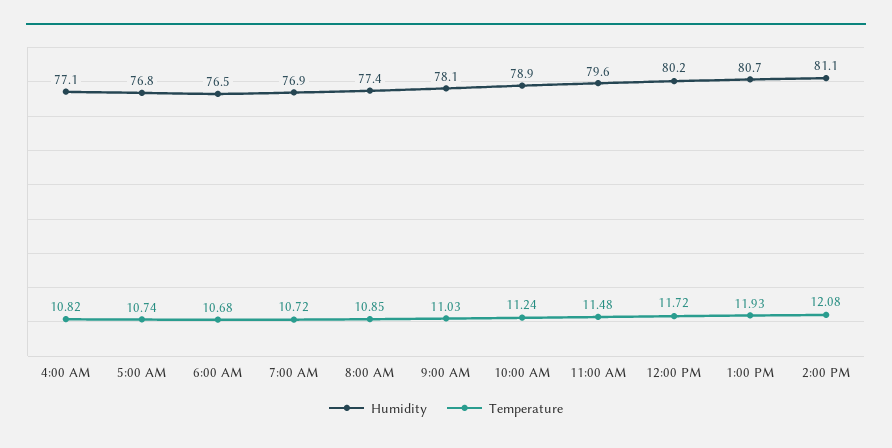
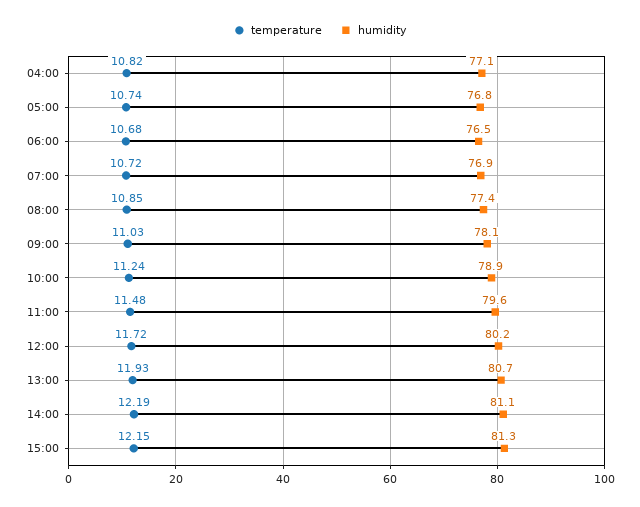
Temperature, 2:00 PM: 12.08 -> 12.19
Temperature, 15:00: none -> 12.15
Humidity, 15:00: none -> 81.3

